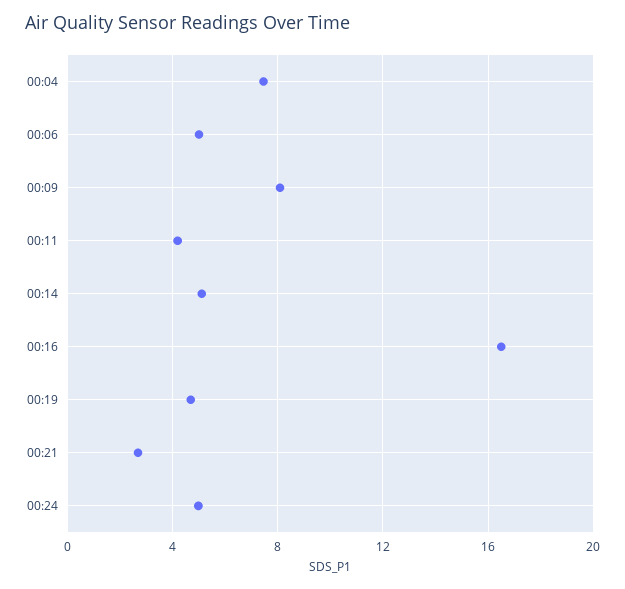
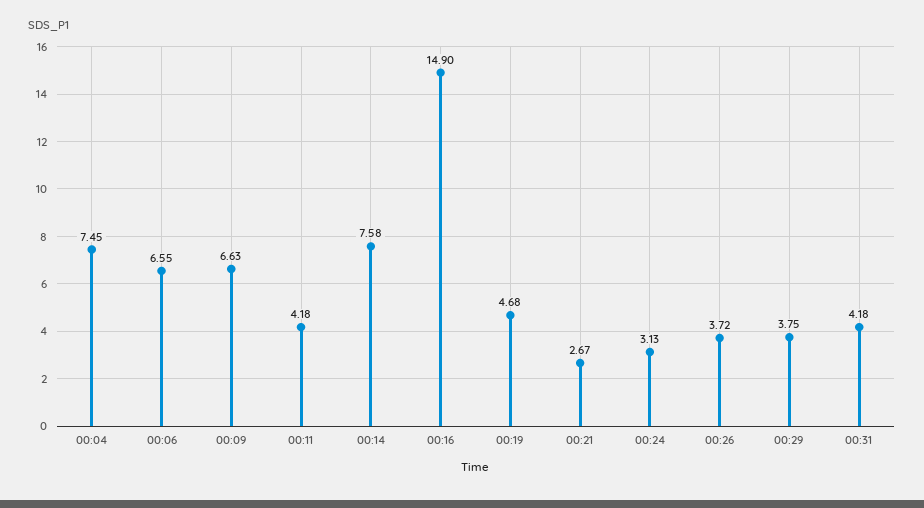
00:06: 5 -> 6.55
00:09: 8 -> 6.63
00:14: 5 -> 7.58
00:16: 16.5 -> 14.9
00:24: 5 -> 3.13
00:26: none -> 3.72
00:29: none -> 3.75
00:31: none -> 4.18

